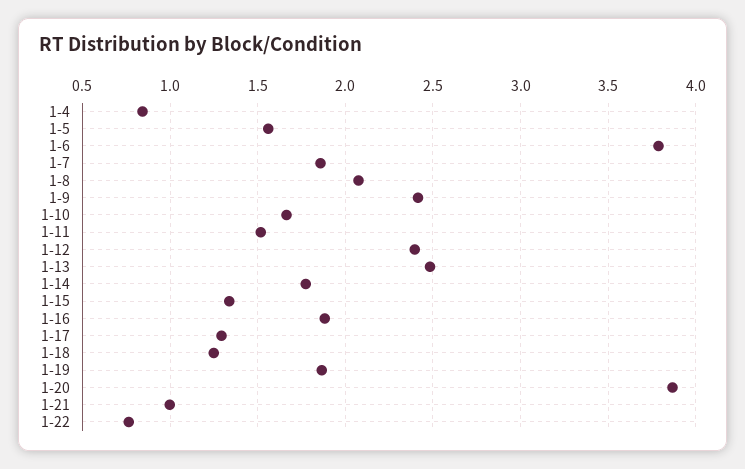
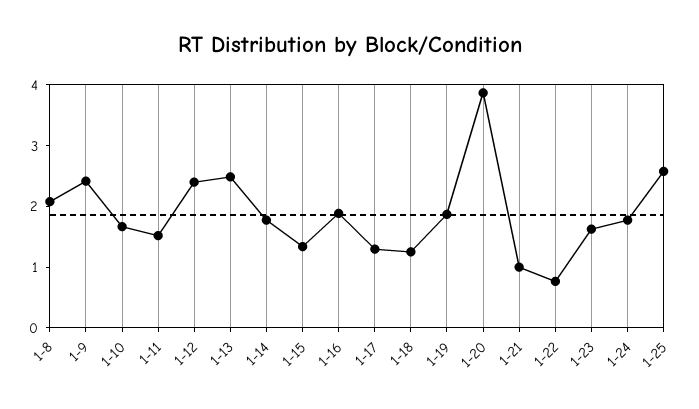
1-4: 0.85 -> none
1-5: 1.55 -> none
1-6: 3.8 -> none
1-7: 1.85 -> none
1-23: none -> 1.6
1-24: none -> 1.8
1-25: none -> 2.6

